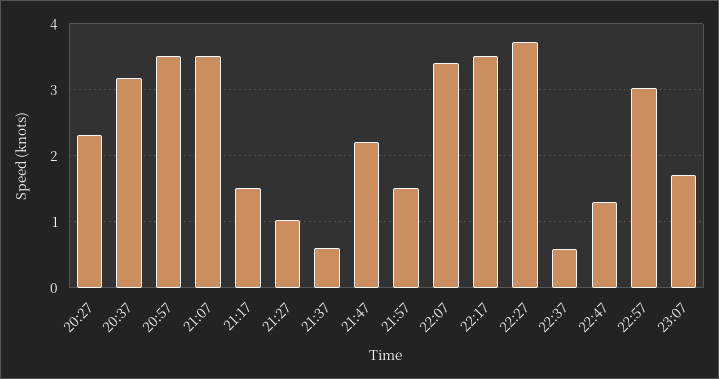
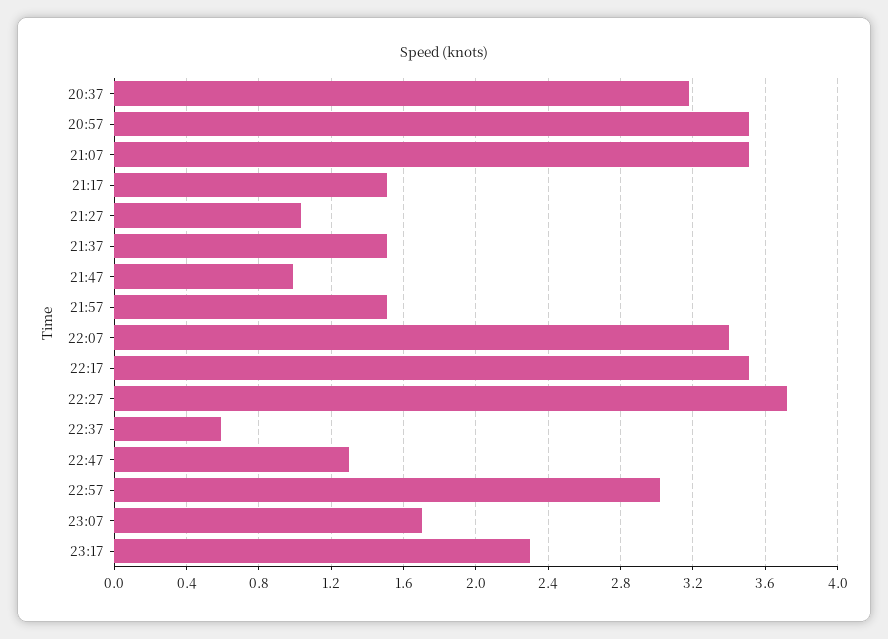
20:27: 2.3 -> none
21:37: 0.6 -> 1.5
21:47: 2.2 -> 1
23:17: none -> 2.3

